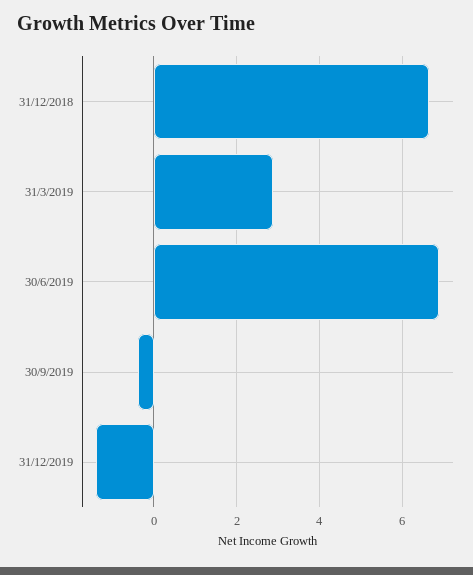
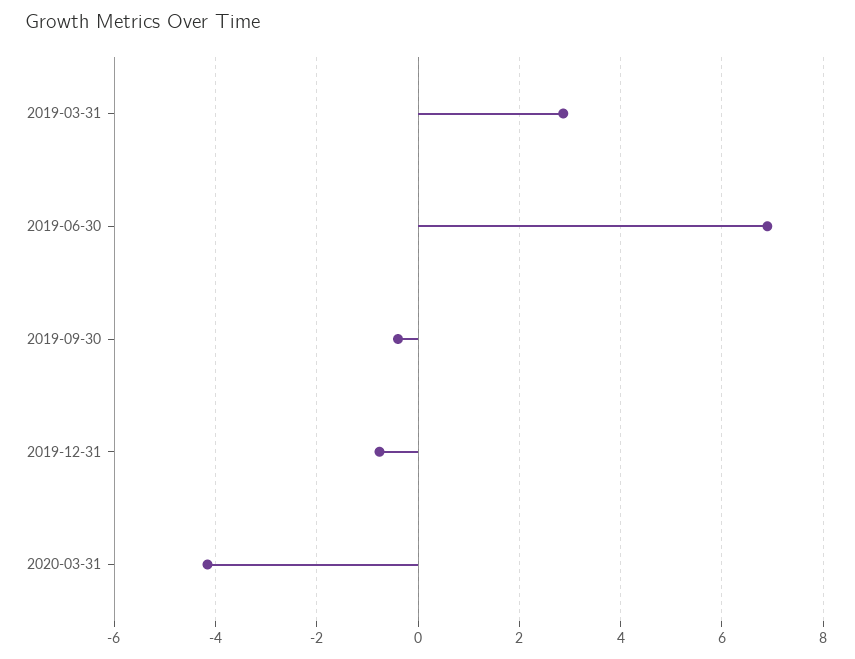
31/12/2018: 6.6 -> none
31/12/2019: -1.4 -> -0.8
2020-03-31: none -> -4.2

